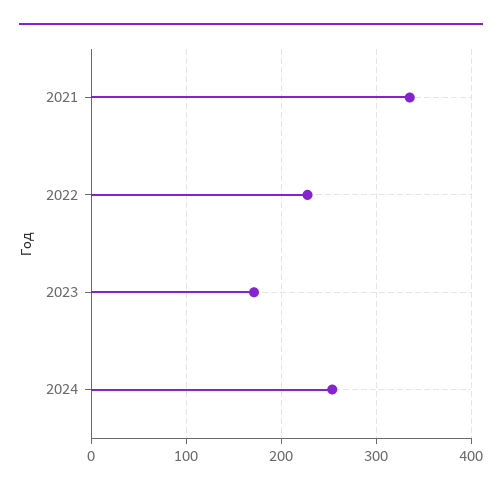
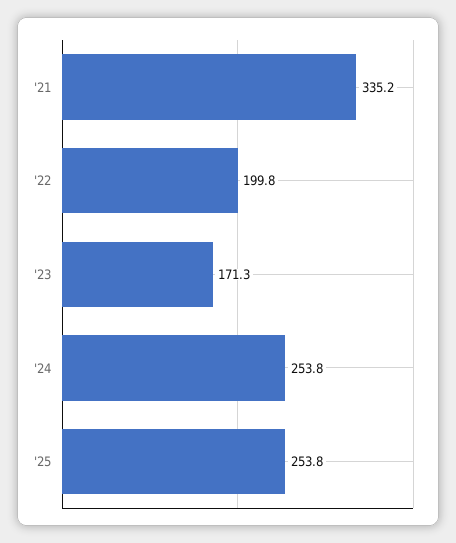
2022: 230 -> 199.8
'25: none -> 253.8

